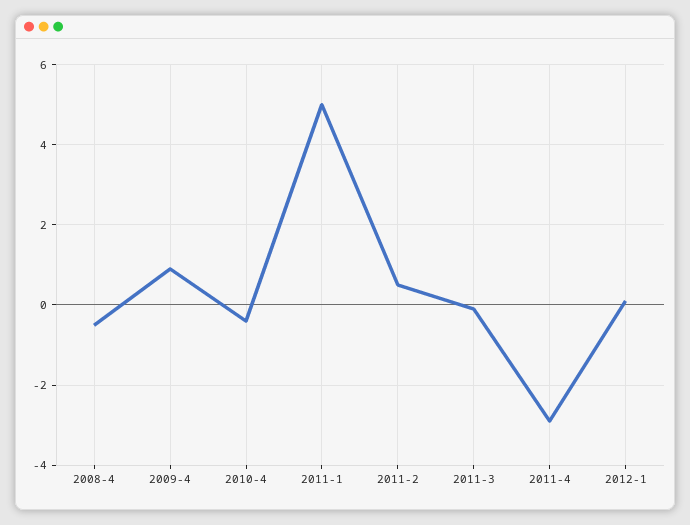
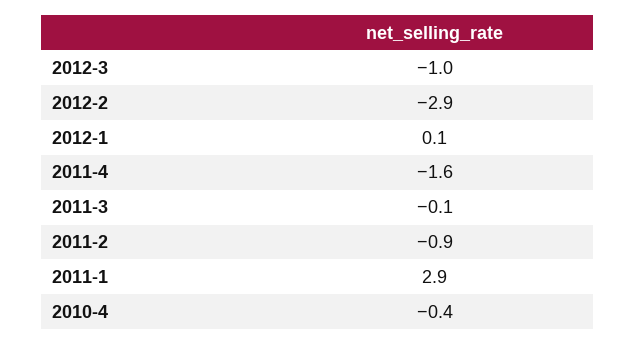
2008-4: -0.5 -> none
2009-4: 1 -> none
2011-1: 5 -> 2.9
2011-2: 0.5 -> -0.9
2011-4: -3 -> -1.6
2012-3: none -> -1
2012-2: none -> -2.9

